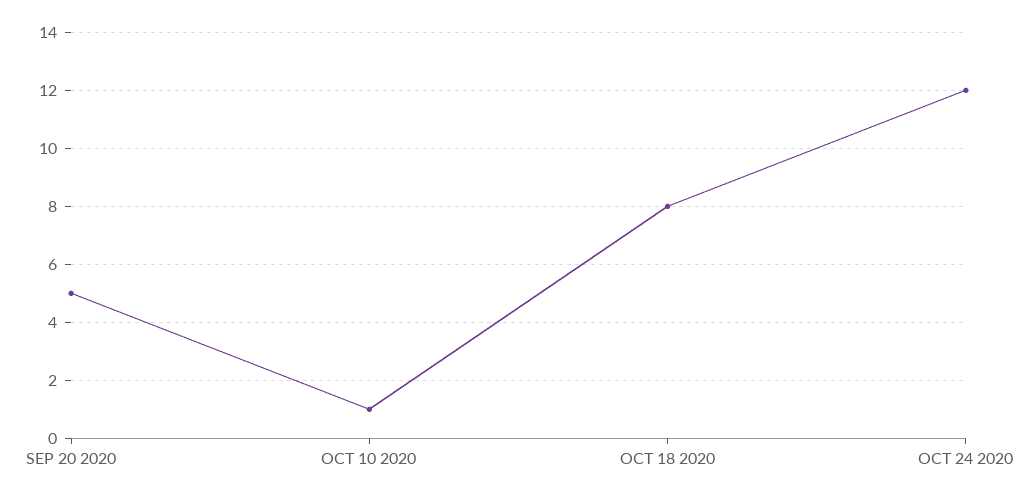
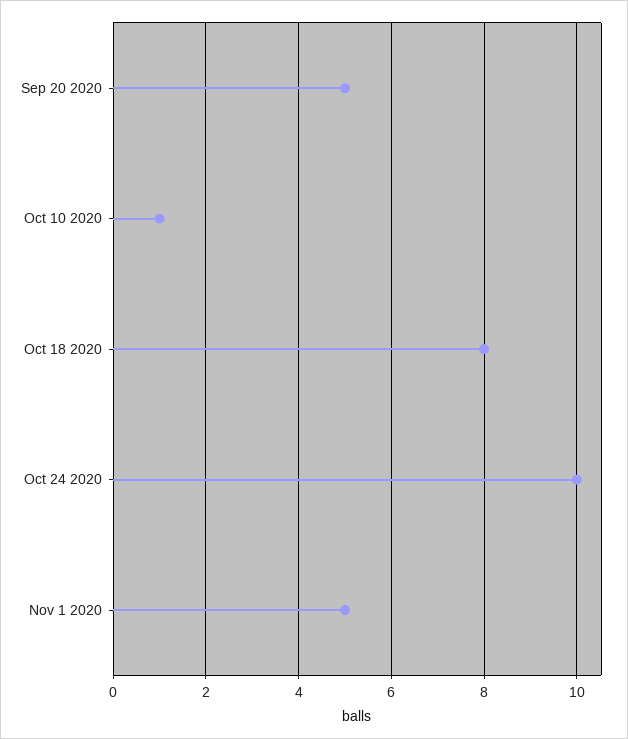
OCT 24 2020: 12 -> 10
Nov 1 2020: none -> 5

